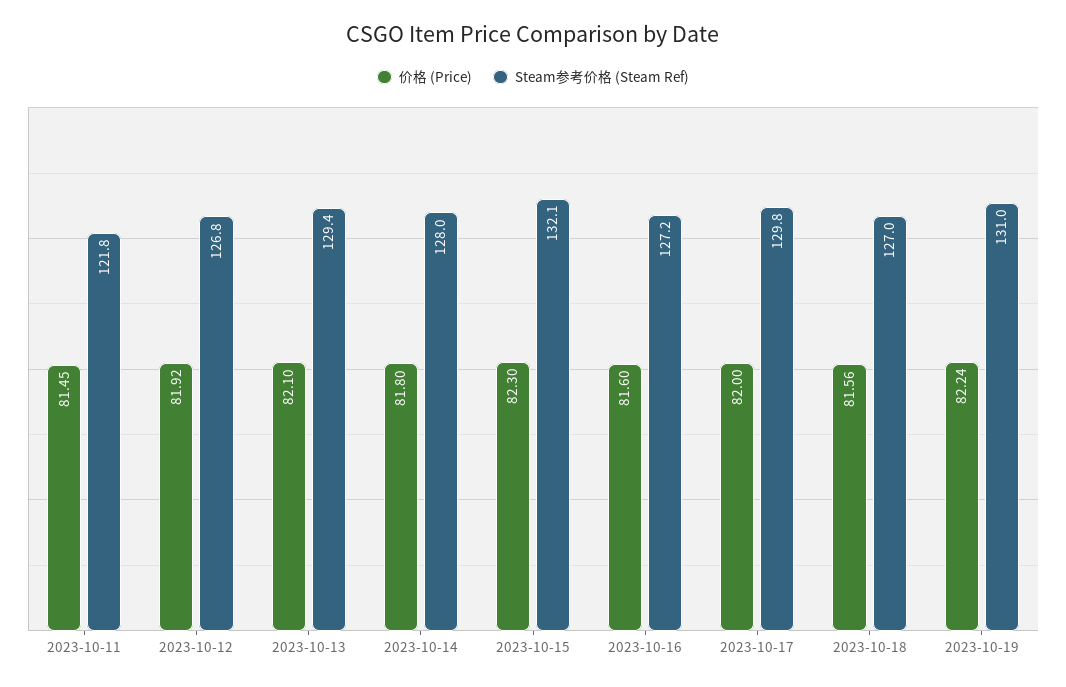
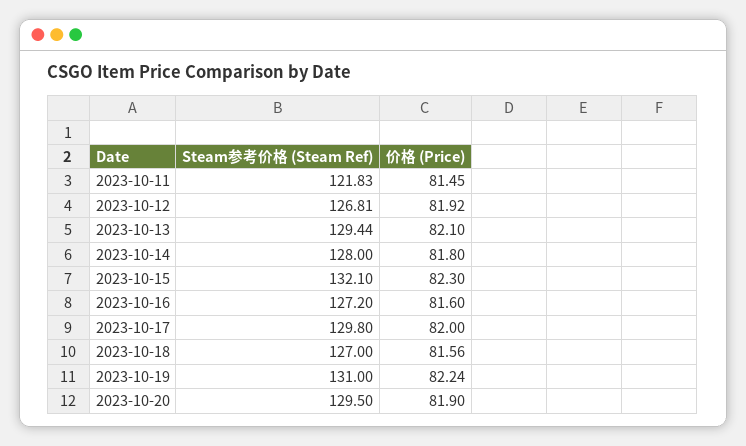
Steam参考价格 (Steam Ref), 2023-10-20: none -> 129.5
价格 (Price), 2023-10-20: none -> 81.9

